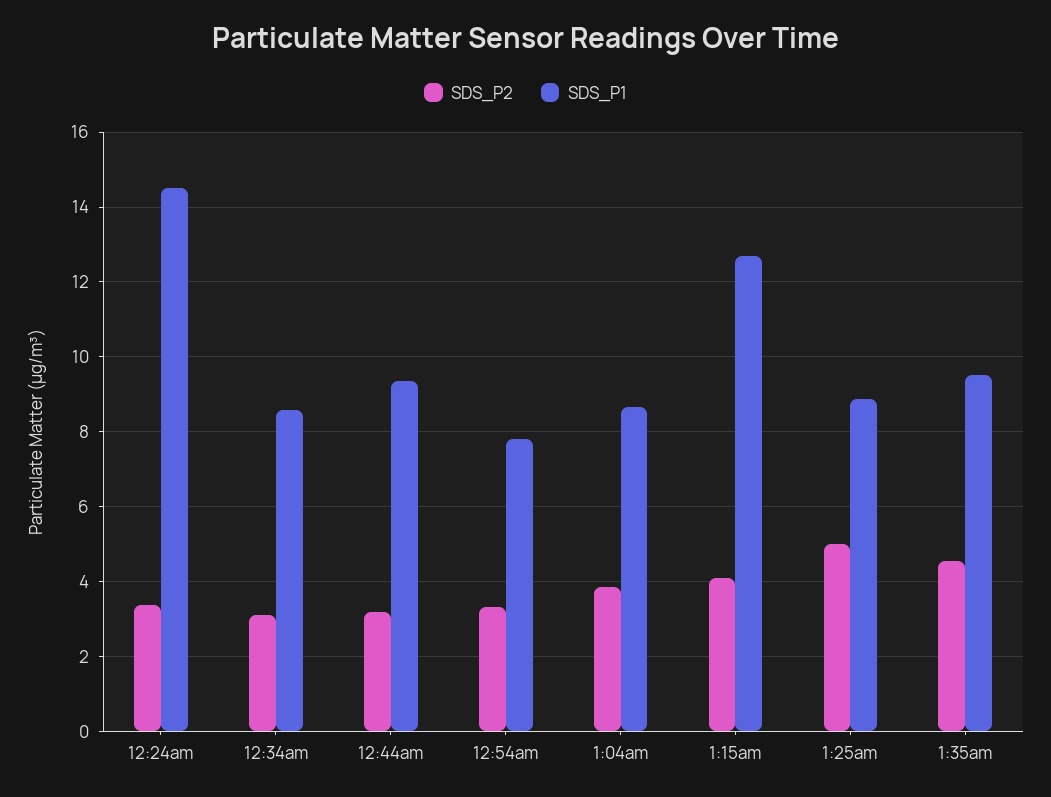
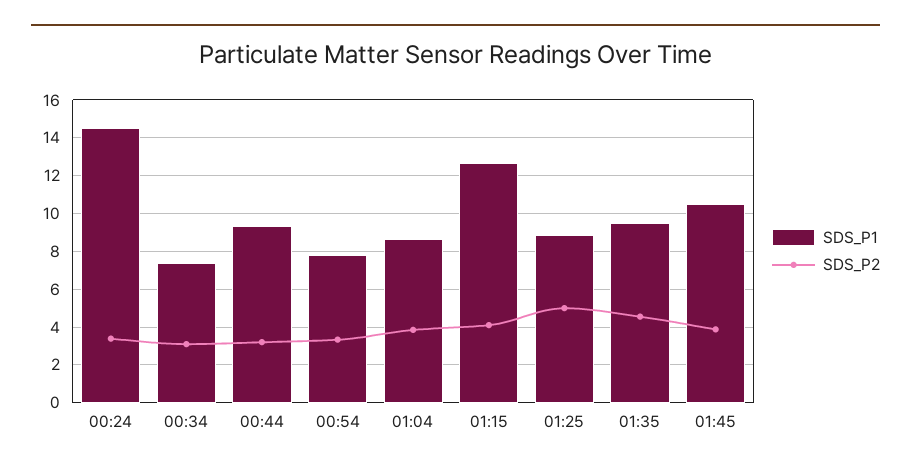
SDS_P1, 12:34am: 8.6 -> 7.5
SDS_P1, 01:45: none -> 10.5
SDS_P2, 01:45: none -> 4

